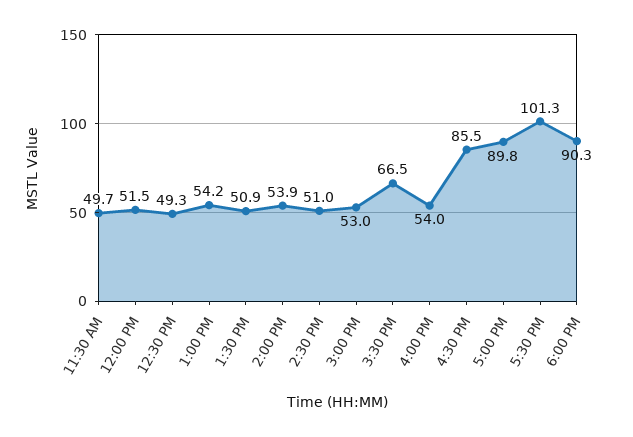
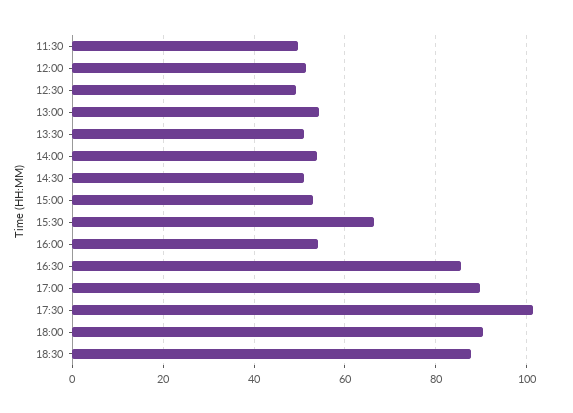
18:30: none -> 88

